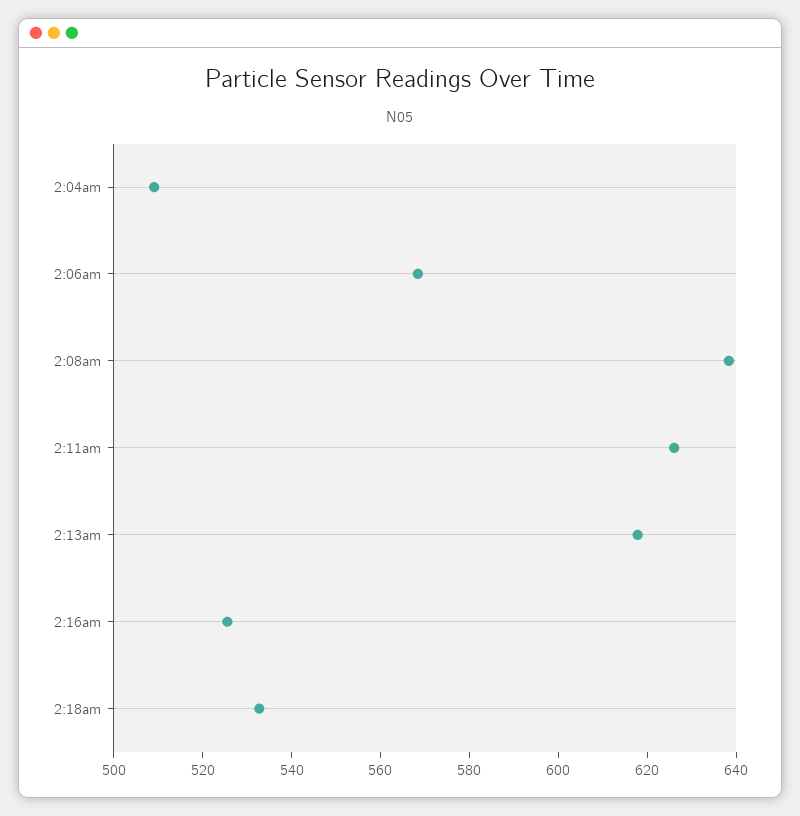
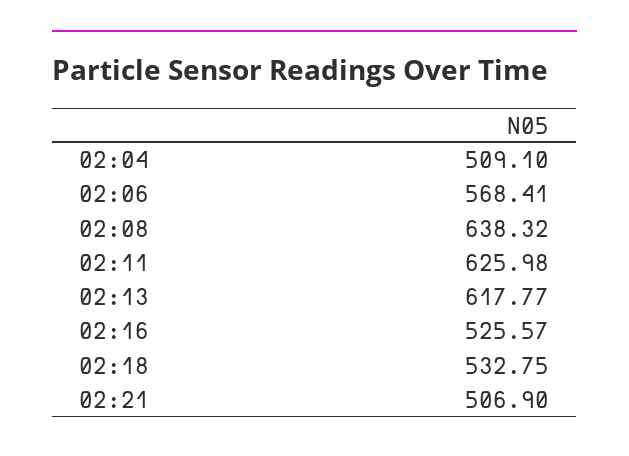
02:21: none -> 506.9

